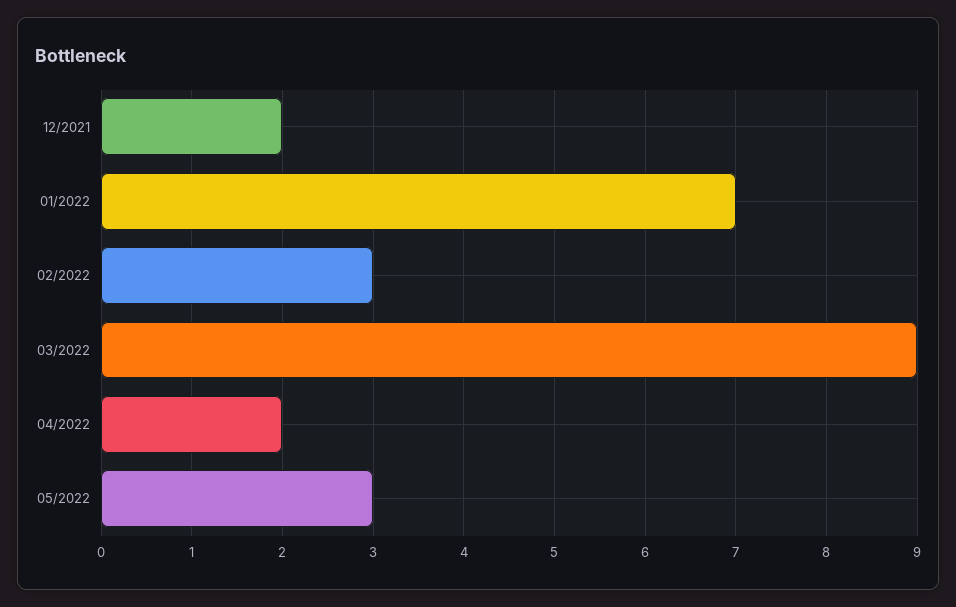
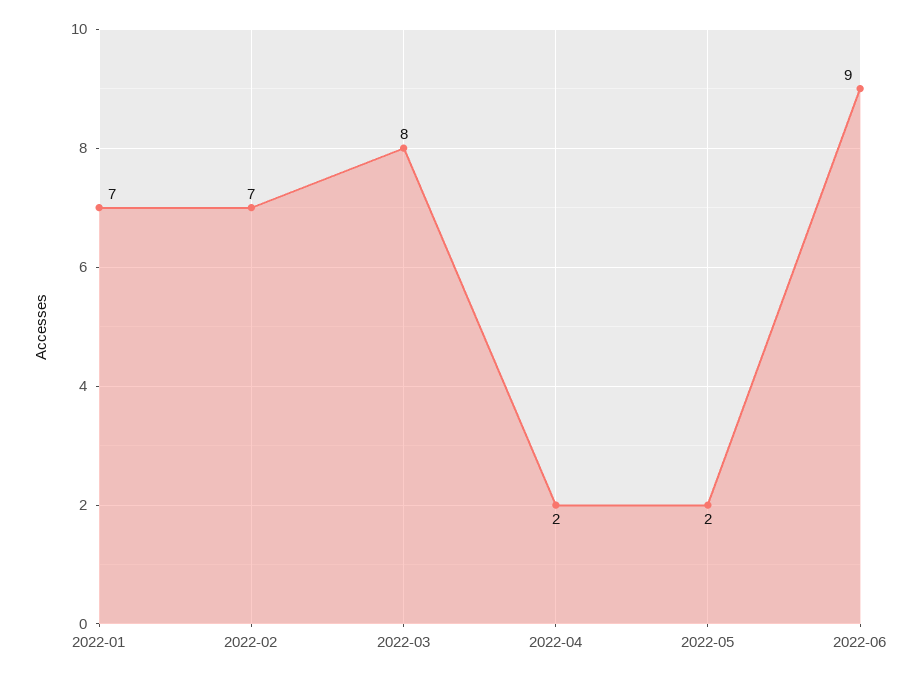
12/2021: 2 -> none
02/2022: 3 -> 7
03/2022: 9 -> 8
05/2022: 3 -> 2
2022-06: none -> 9

